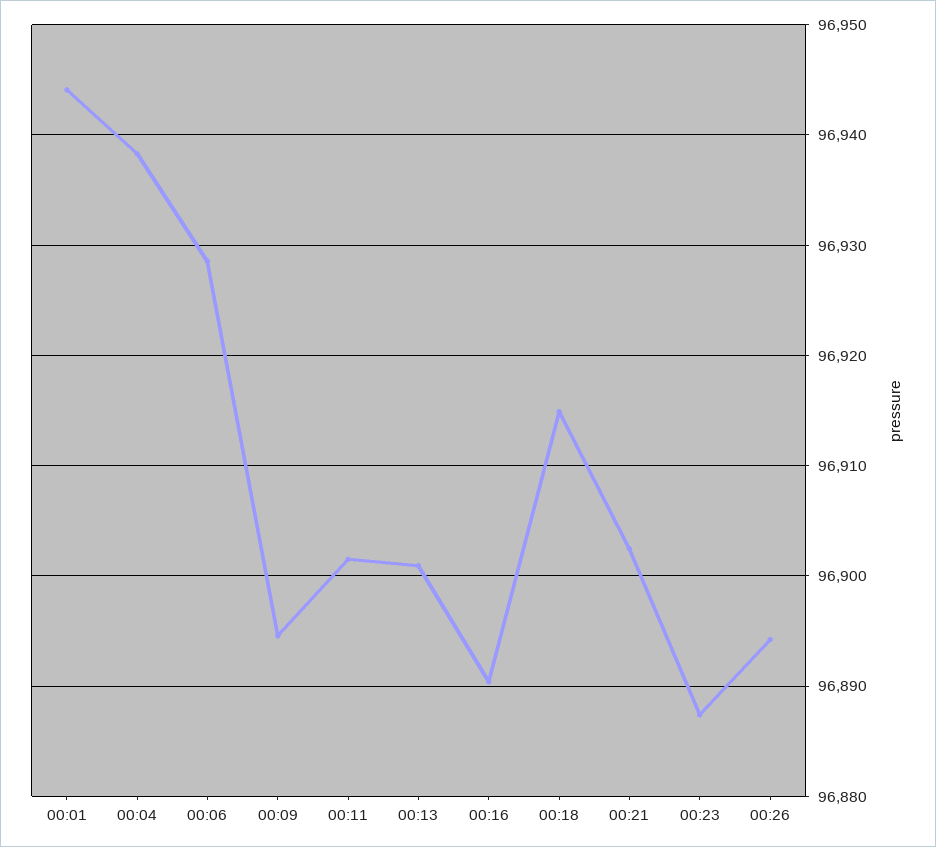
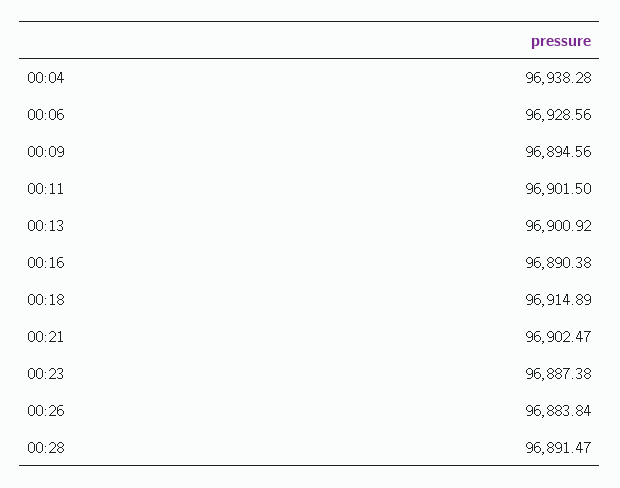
00:01: 96944 -> none
00:26: 96894 -> 96883.84
00:28: none -> 96891.47

